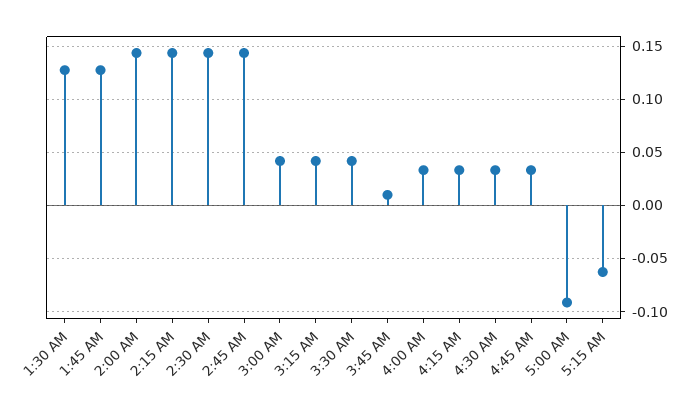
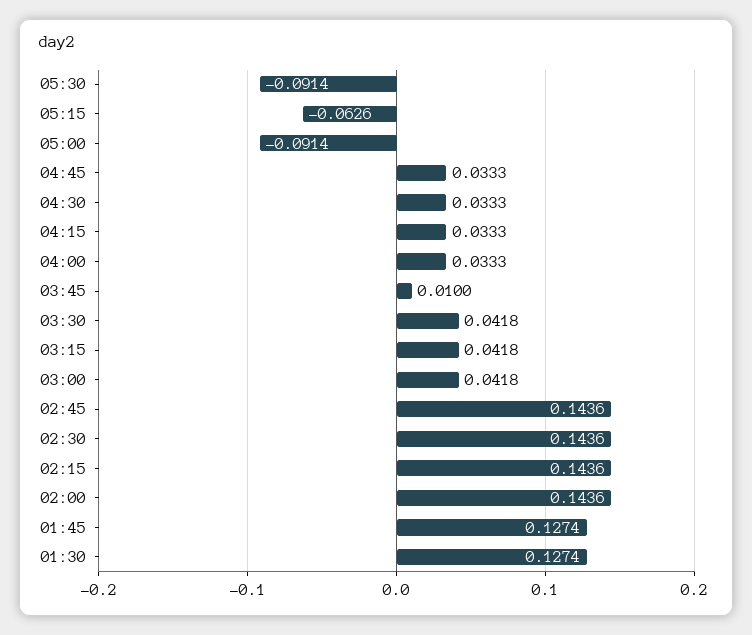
05:30: none -> -0.0914

